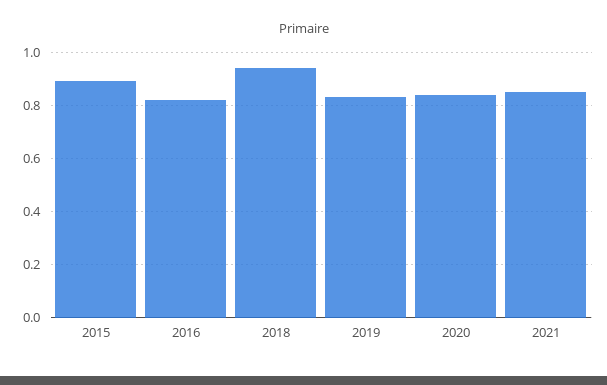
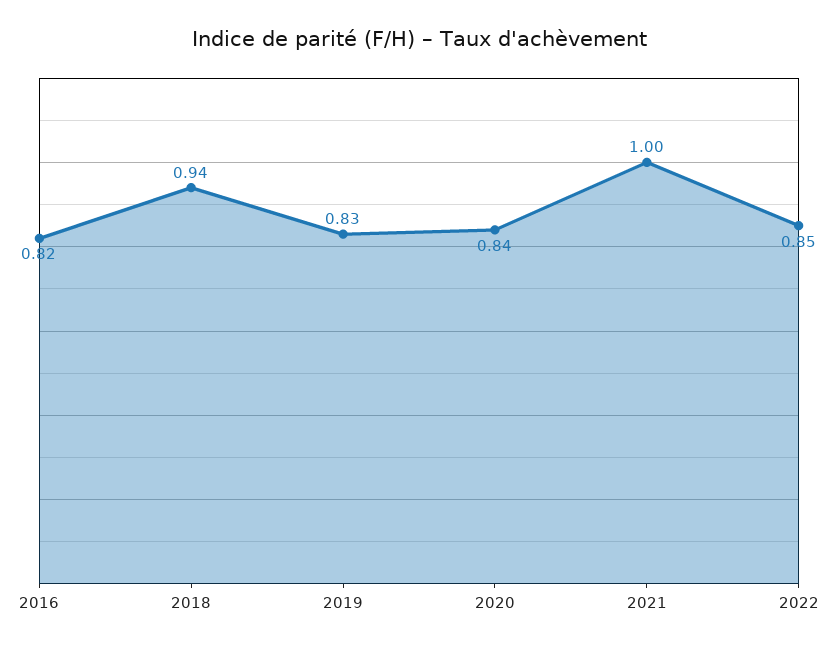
2015: 0.9 -> none
2021: 0.85 -> 1
2022: none -> 0.85

